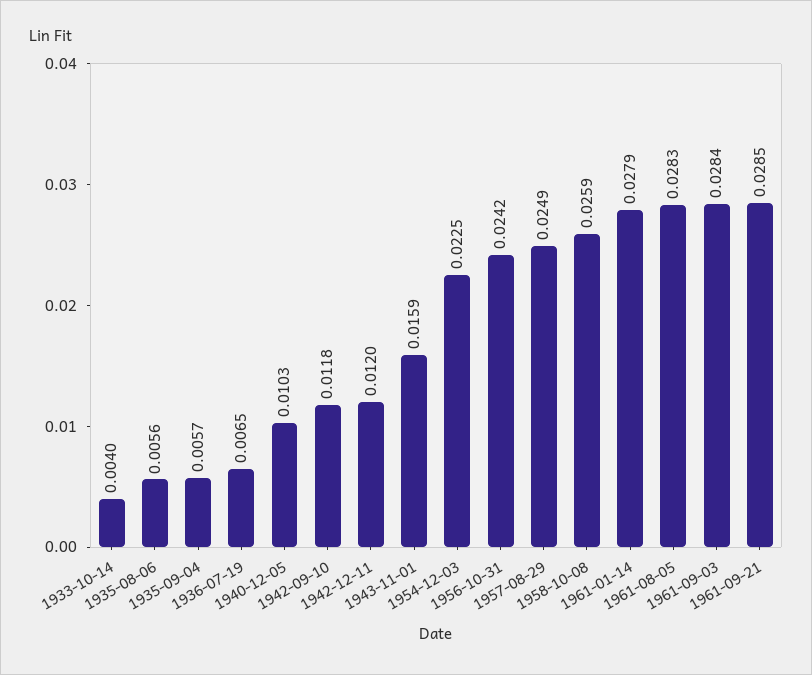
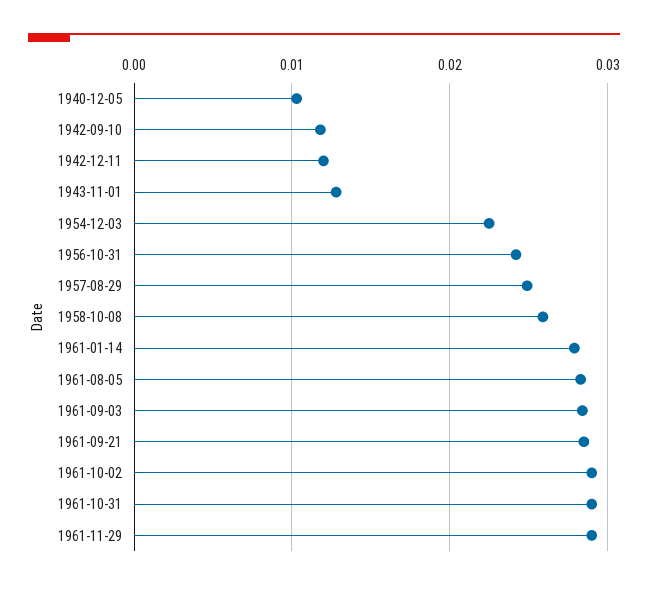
1933-10-14: 0.004 -> none
1935-08-06: 0.0056 -> none
1935-09-04: 0.0057 -> none
1936-07-19: 0.0065 -> none
1943-11-01: 0.0159 -> 0.013
1961-10-02: none -> 0.029
1961-10-31: none -> 0.029
1961-11-29: none -> 0.029

